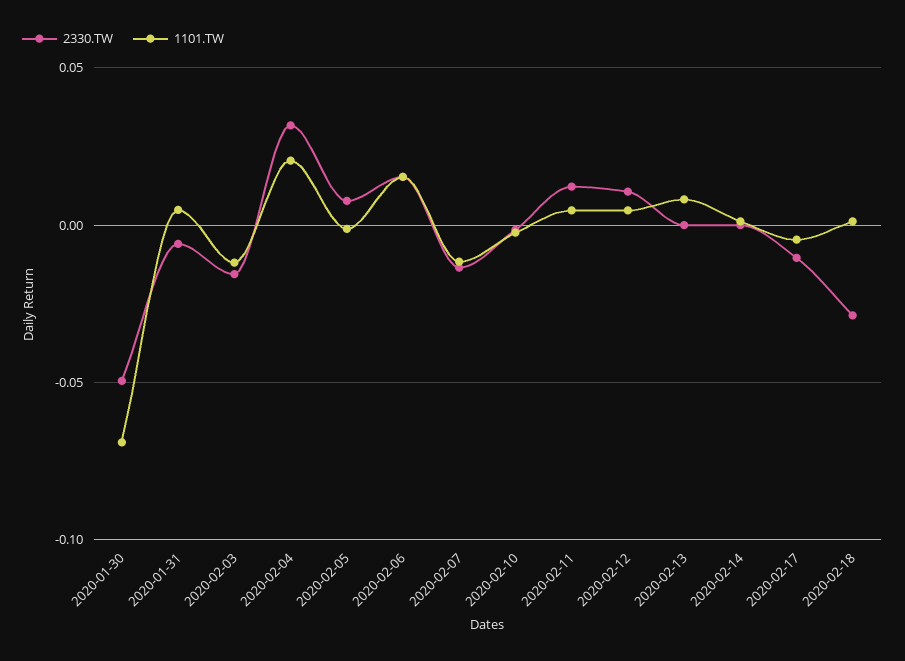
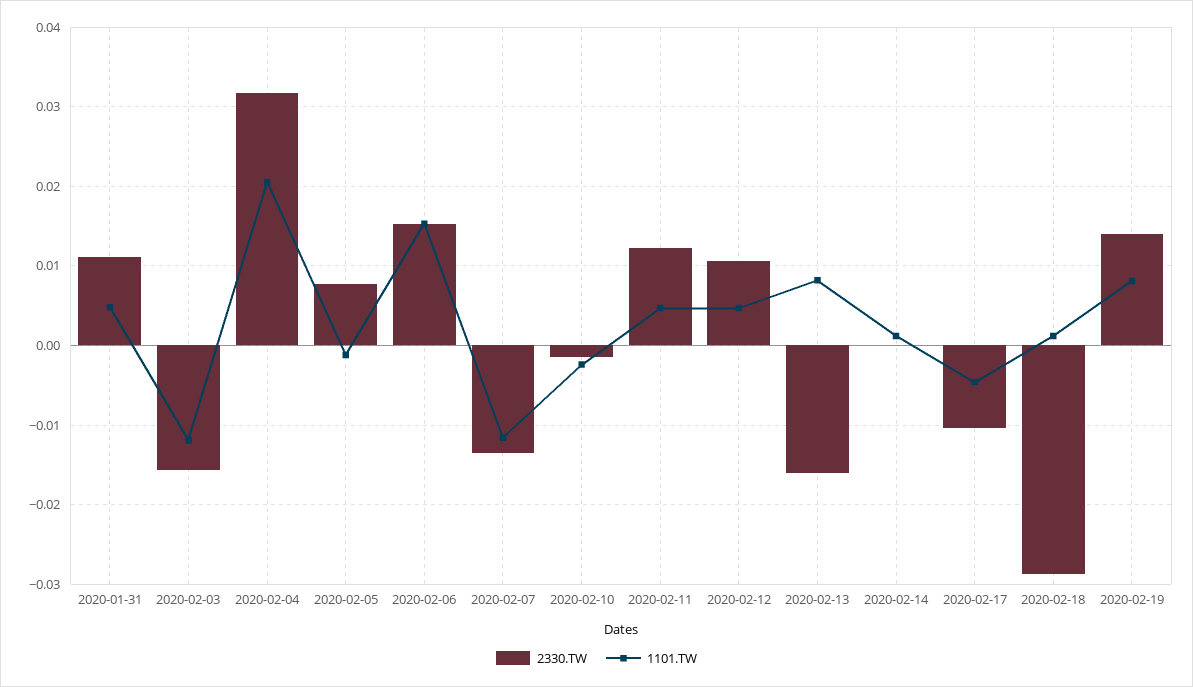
2330.TW, 2020-01-30: -0.05 -> none
1101.TW, 2020-01-30: -0.07 -> none
2330.TW, 2020-01-31: -0.005 -> 0.011
2330.TW, 2020-02-13: 0 -> -0.016
2330.TW, 2020-02-19: none -> 0.014
1101.TW, 2020-02-19: none -> 0.008

